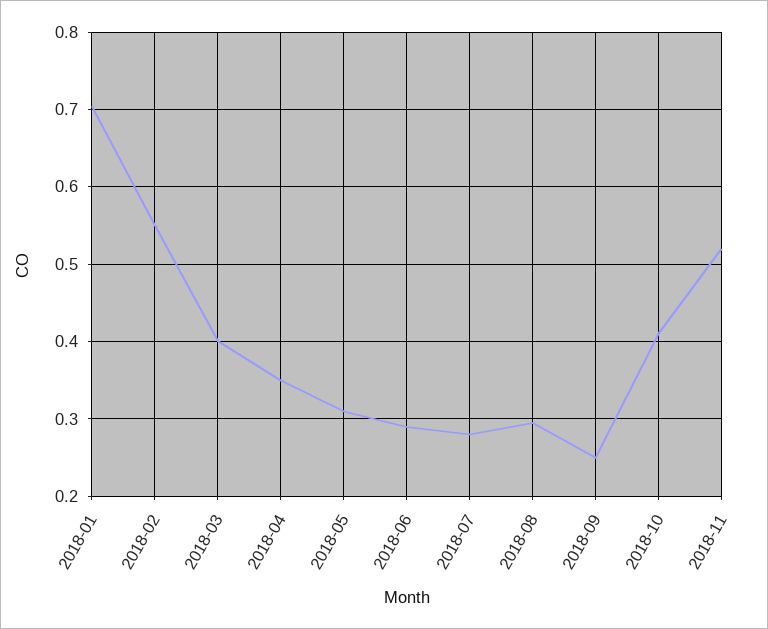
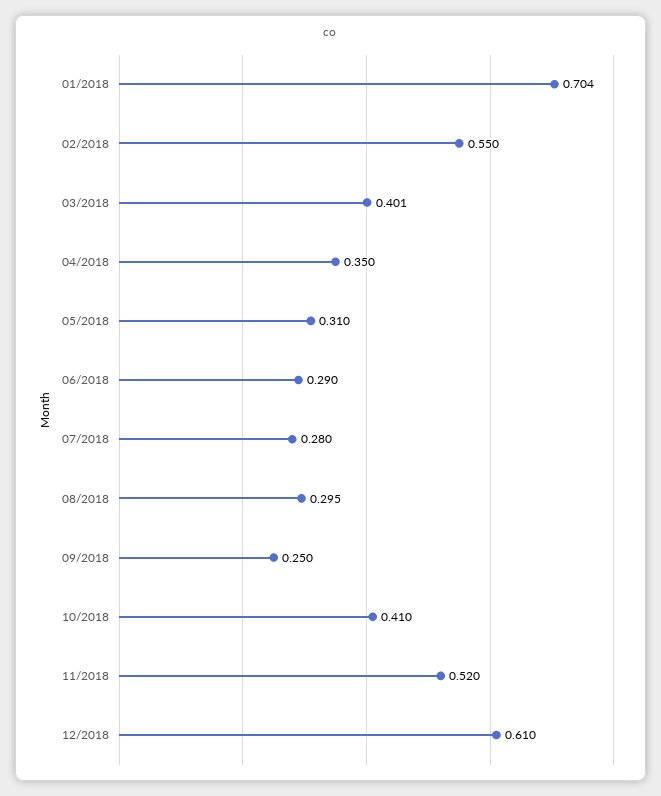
12/2018: none -> 0.61

